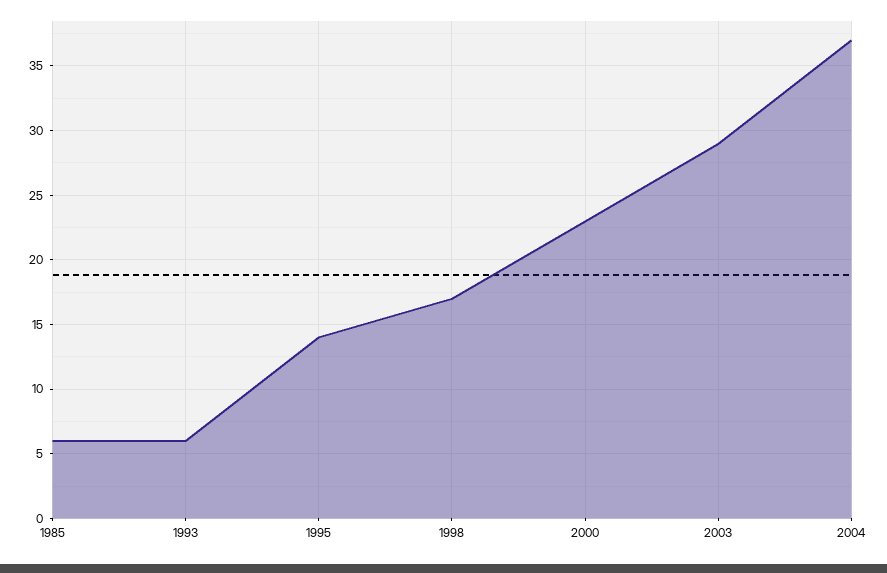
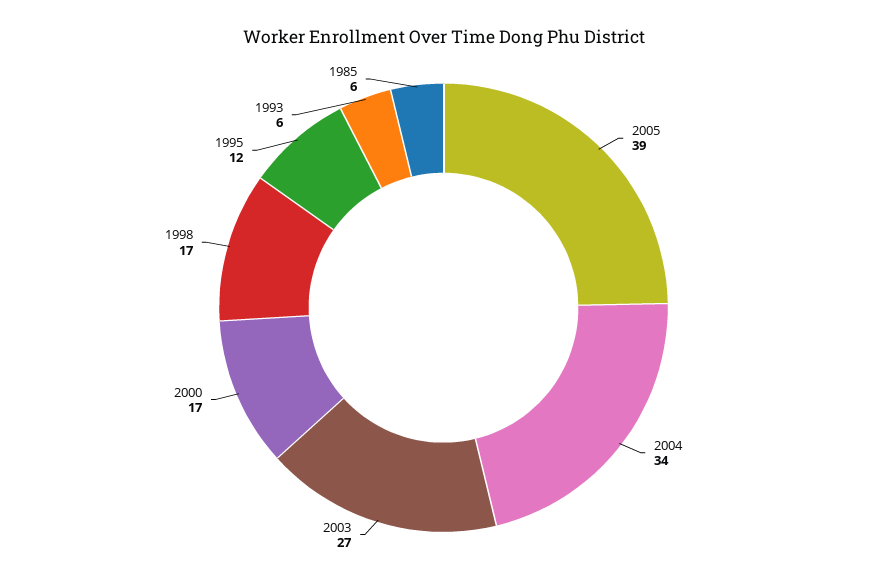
1995: 14 -> 12
2000: 23 -> 17
2003: 29 -> 27
2004: 37 -> 34
2005: none -> 39

